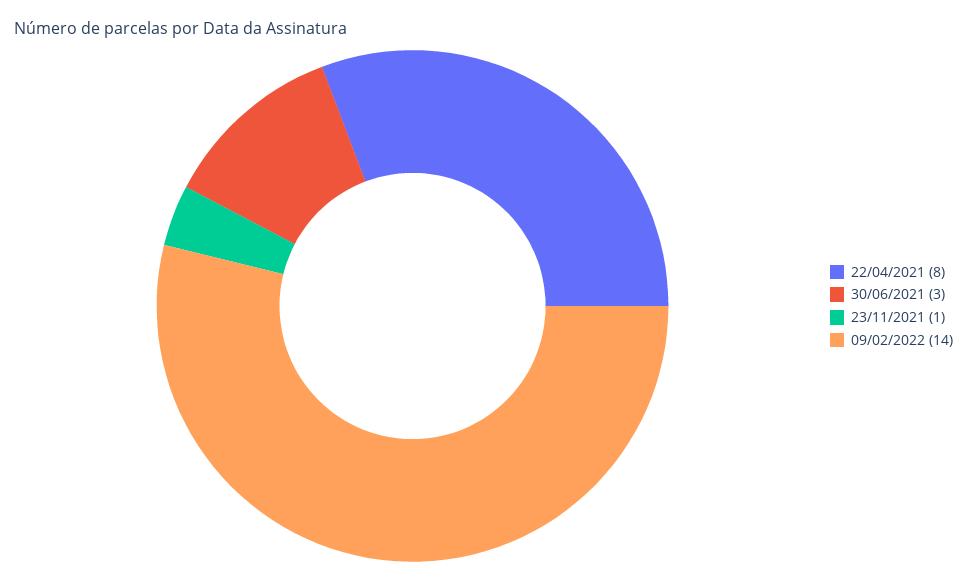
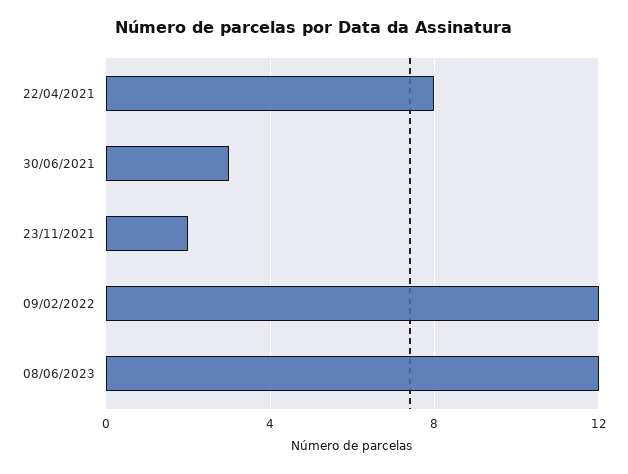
23/11/2021: 1 -> 2
09/02/2022: 14 -> 12
08/06/2023: none -> 12

